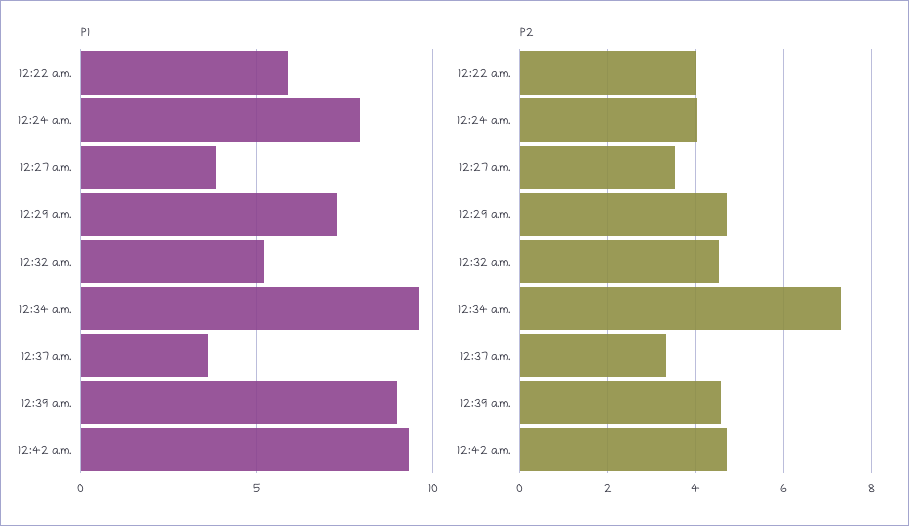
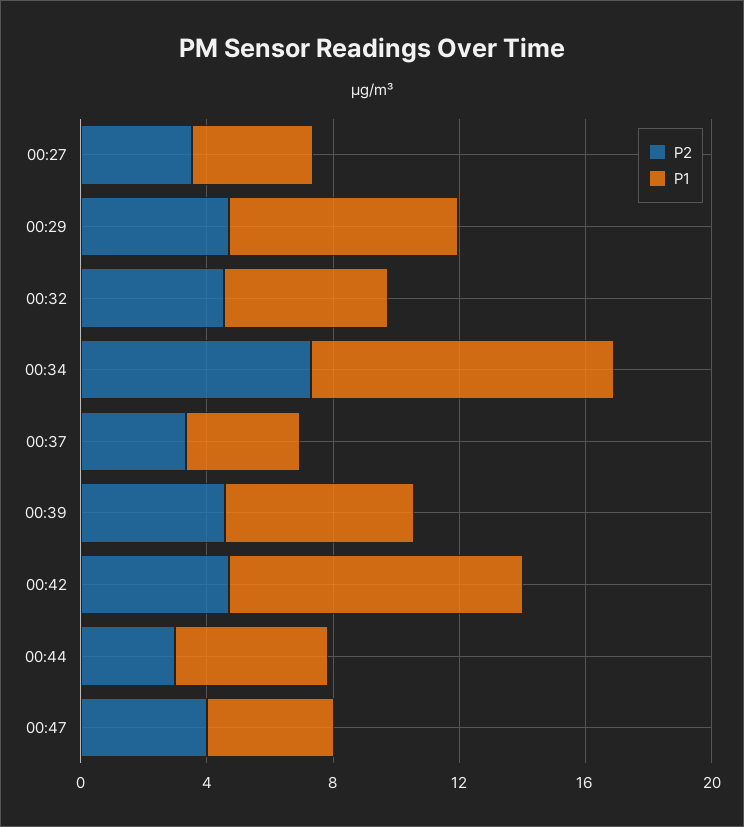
P1, 12:22 a.m.: 6 -> none
P1, 12:24 a.m.: 8 -> none
P1, 12:39 a.m.: 9 -> 6
P2, 12:22 a.m.: 4 -> none
P2, 12:24 a.m.: 4 -> none
P2, 00:44: none -> 3
P1, 00:44: none -> 5
P2, 00:47: none -> 4
P1, 00:47: none -> 4

